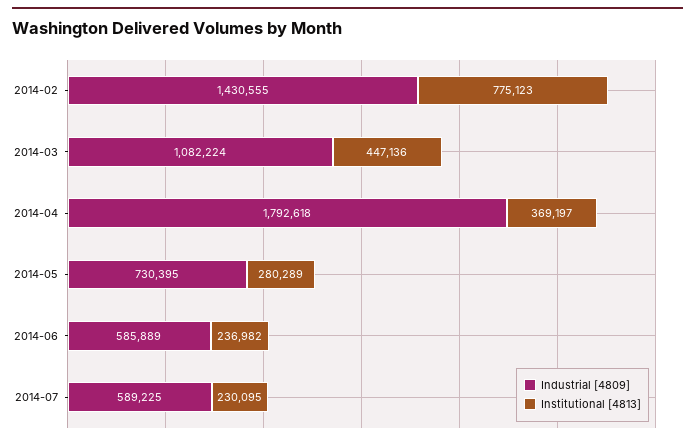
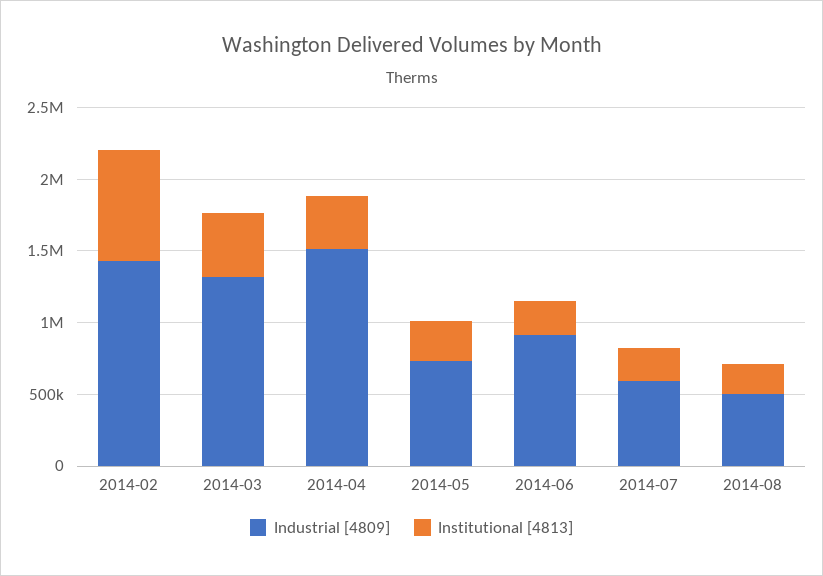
Industrial [4809], 2014-03: 1082224 -> 1300000
Industrial [4809], 2014-04: 1792618 -> 1500000
Industrial [4809], 2014-06: 585889 -> 900000
Industrial [4809], 2014-08: none -> 500000
Institutional [4813], 2014-08: none -> 200000

